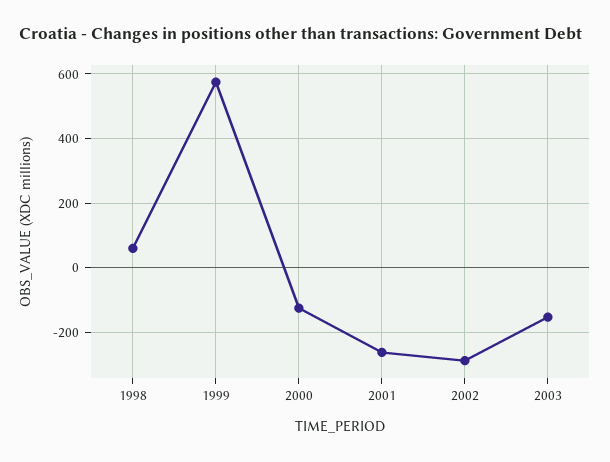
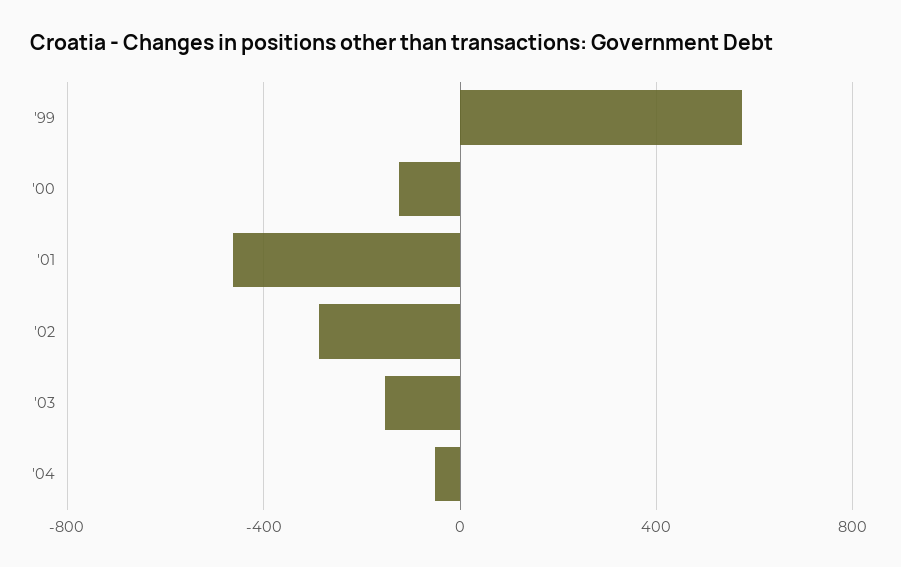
1998: 60 -> none
2001: -260 -> -450
'04: none -> -50

